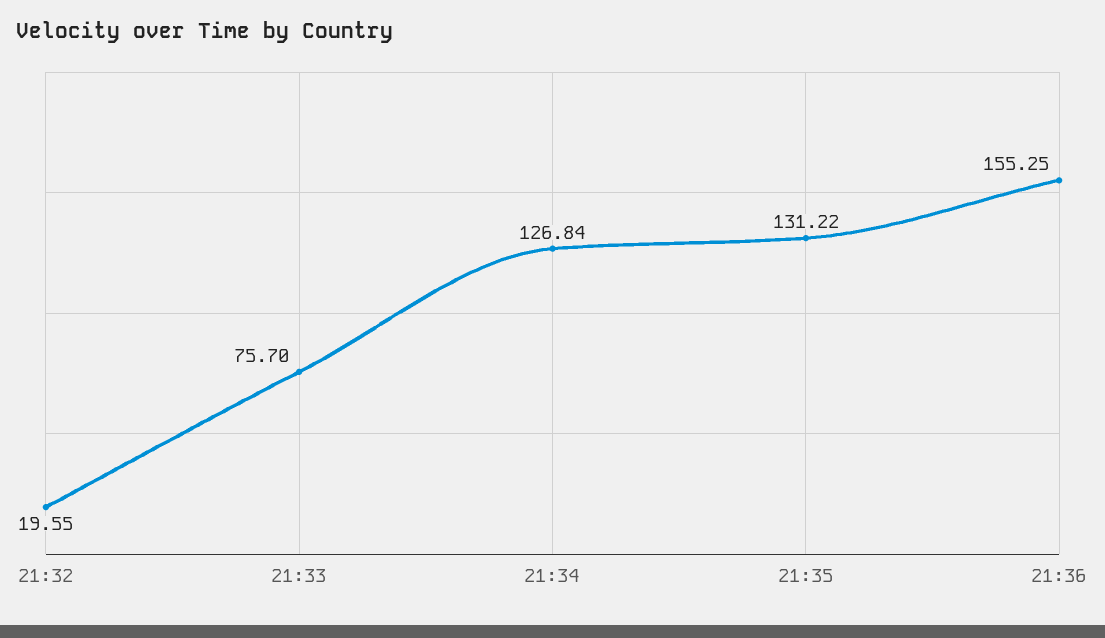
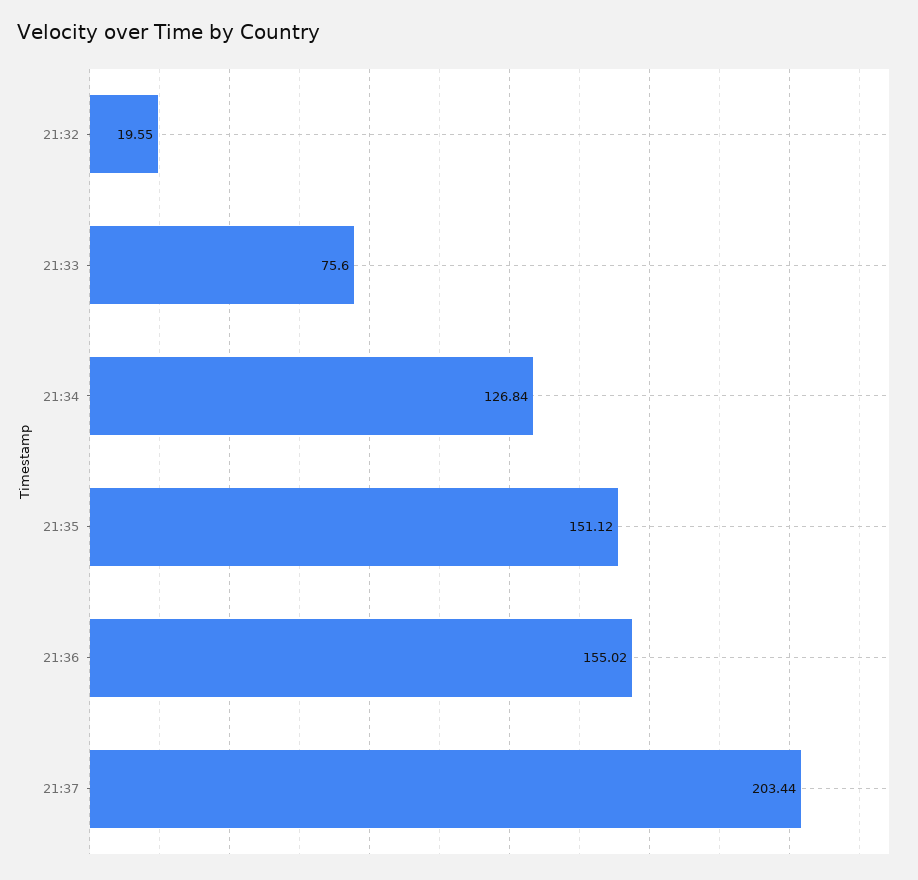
21:33: 75.7 -> 75.6
21:35: 131.22 -> 151.12
21:36: 155.25 -> 155.02
21:37: none -> 203.44

